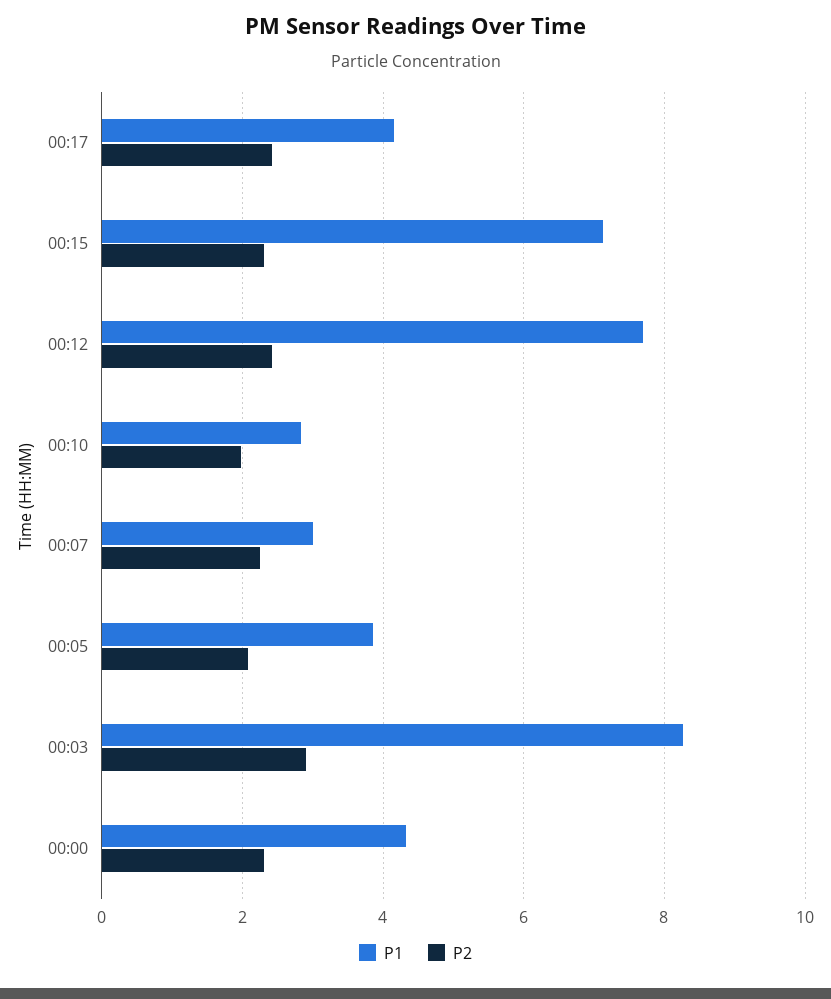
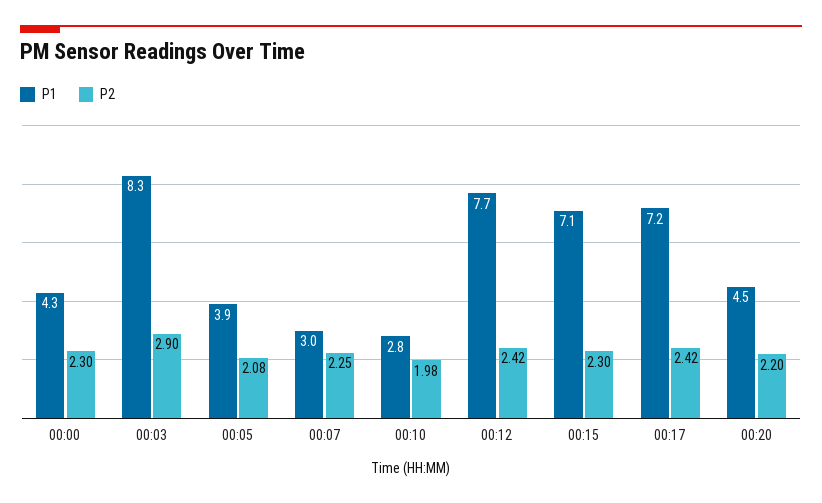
P1, 00:17: 4.2 -> 7.2
P1, 00:20: none -> 4.5
P2, 00:20: none -> 2.2

